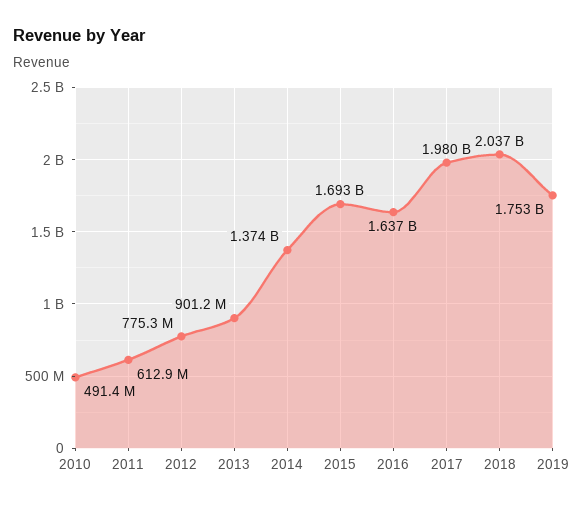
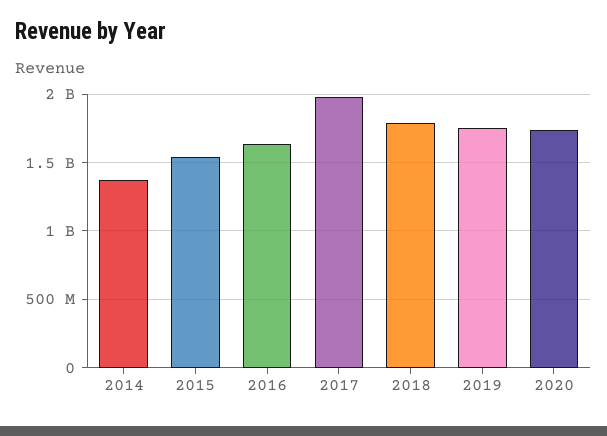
2010: 491400000 -> none
2011: 612900000 -> none
2012: 775300000 -> none
2013: 901200000 -> none
2015: 1693000000 -> 1550000000
2018: 2037000000 -> 1800000000
2020: none -> 1750000000

